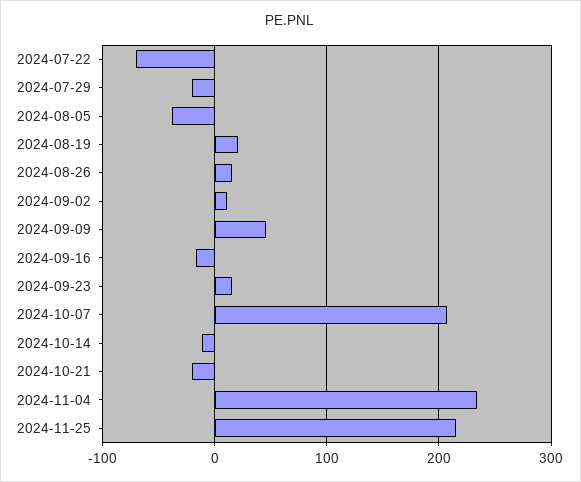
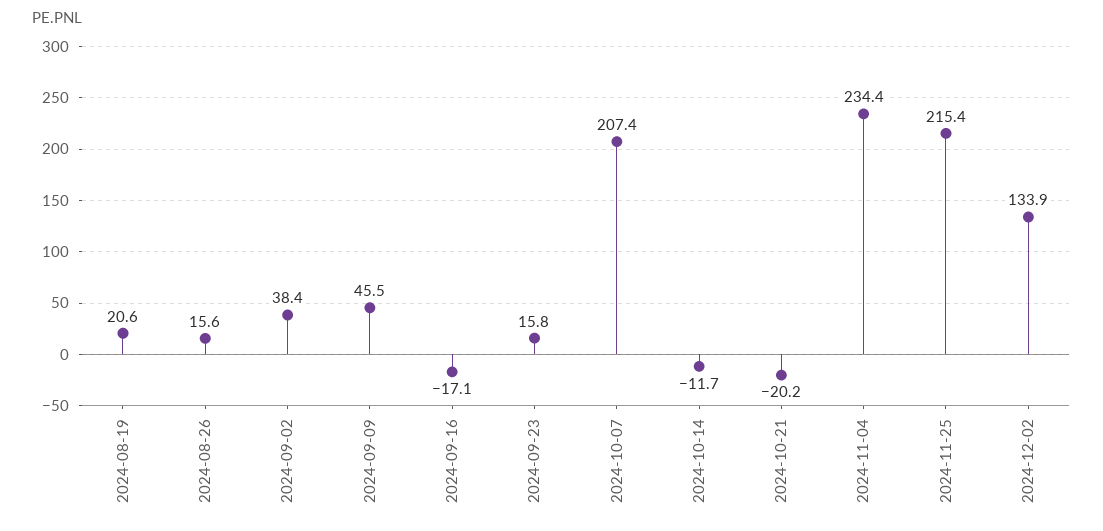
2024-07-22: -70 -> none
2024-07-29: -20 -> none
2024-08-05: -40 -> none
2024-09-02: 10 -> 38.4
2024-12-02: none -> 133.9

